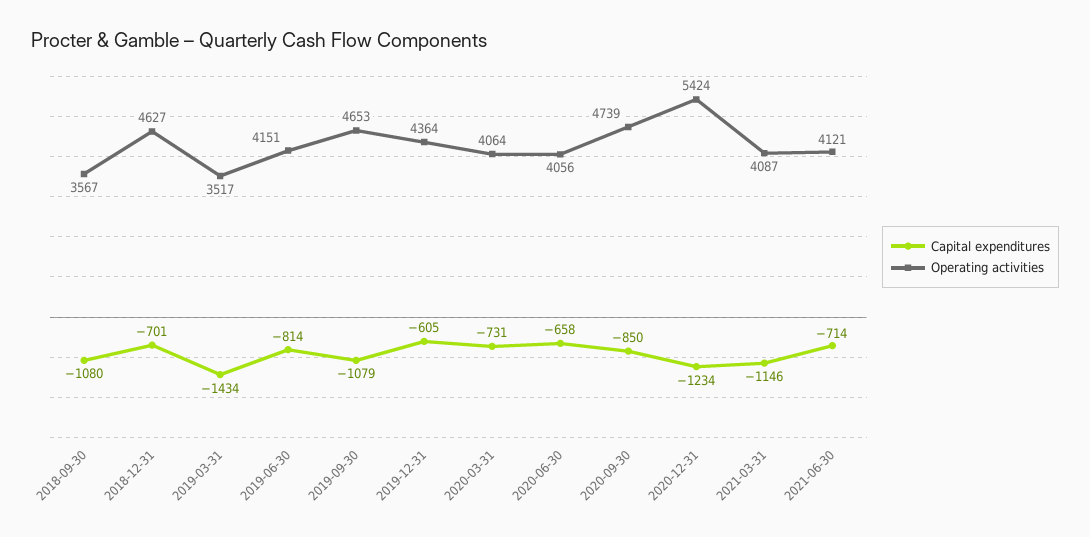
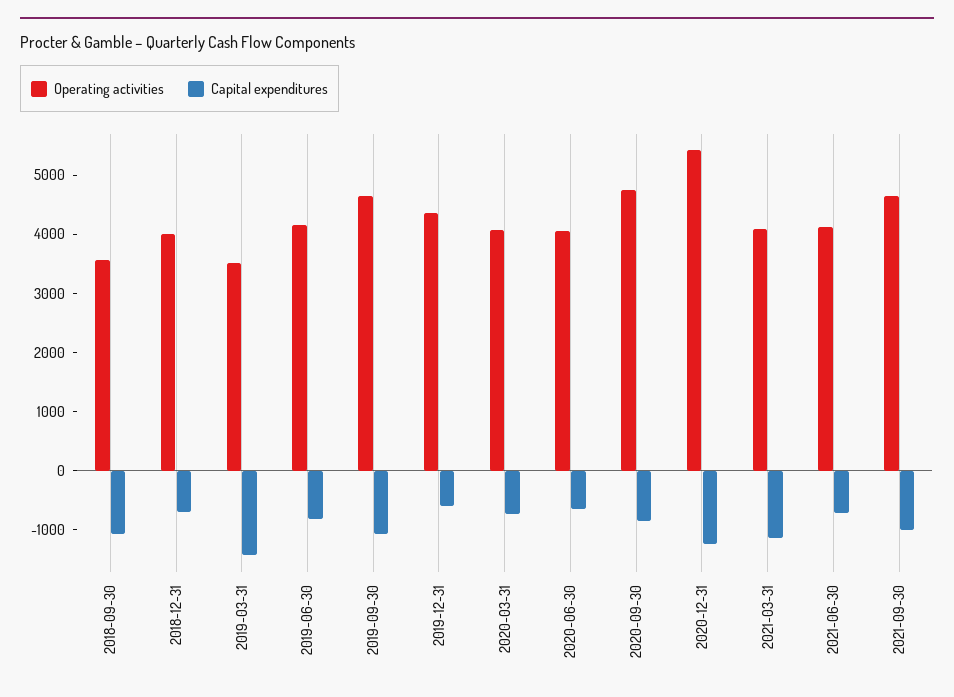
Operating activities, 2018-12-31: 4627 -> 4000
Operating activities, 2021-09-30: none -> 4600
Capital expenditures, 2021-09-30: none -> -1000

